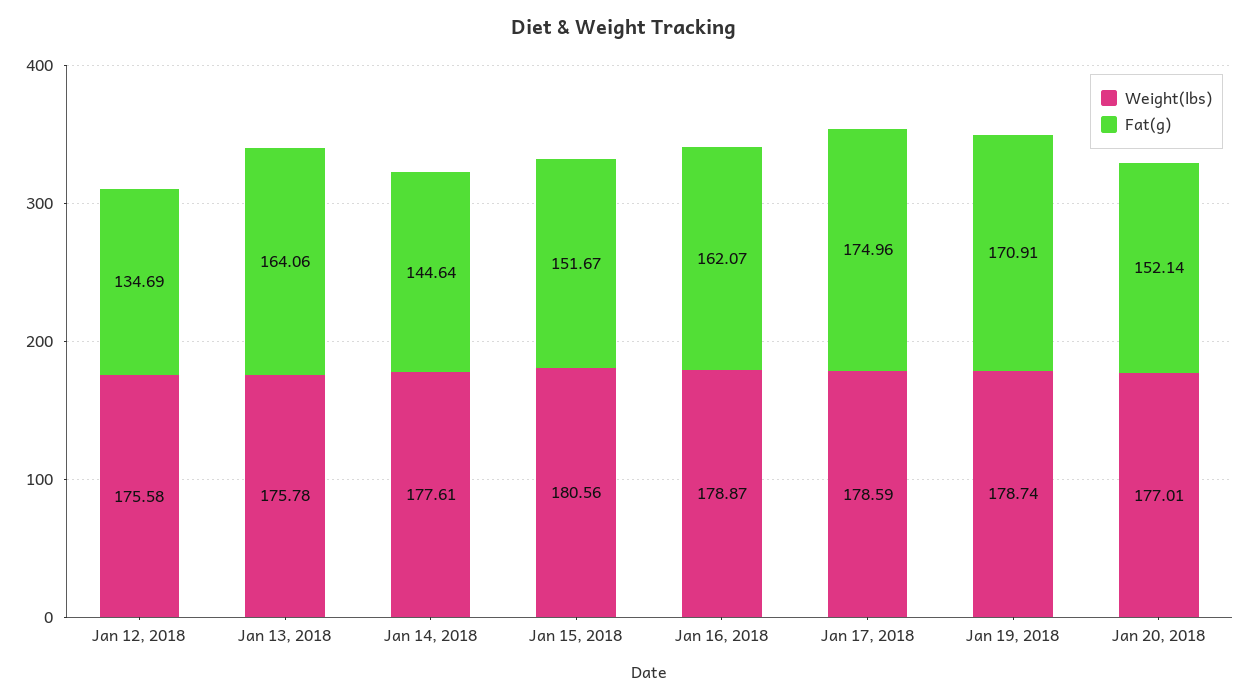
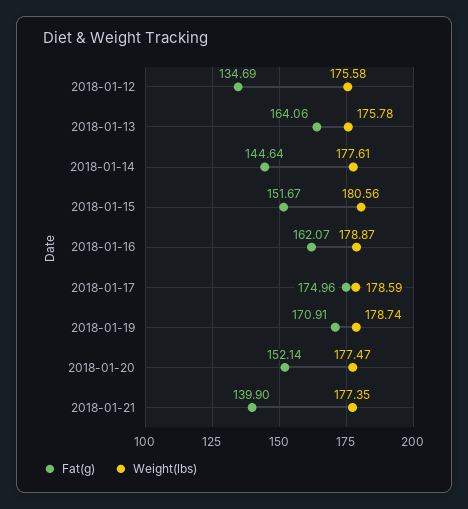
Weight(lbs), Jan 20, 2018: 177.01 -> 177.47
Fat(g), 2018-01-21: none -> 139.9
Weight(lbs), 2018-01-21: none -> 177.35

